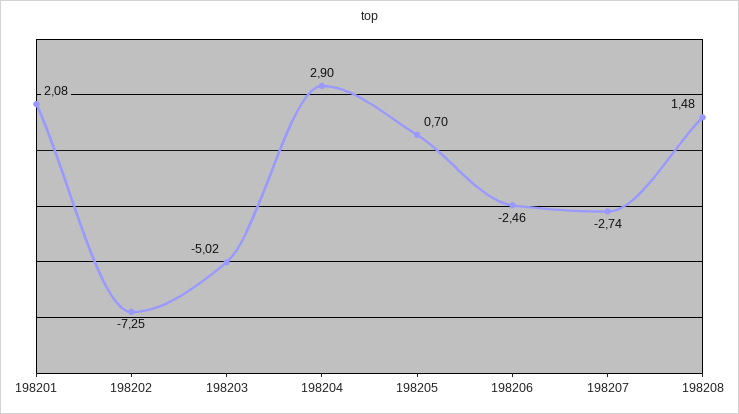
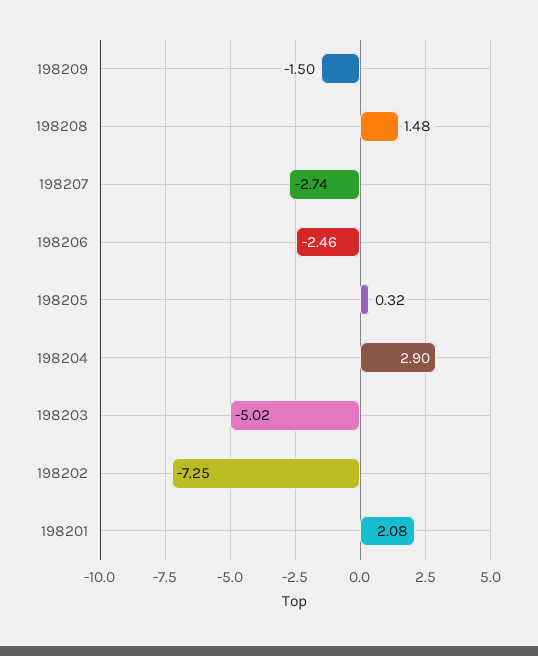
198205: 0.7 -> 0.32
198209: none -> -1.5

